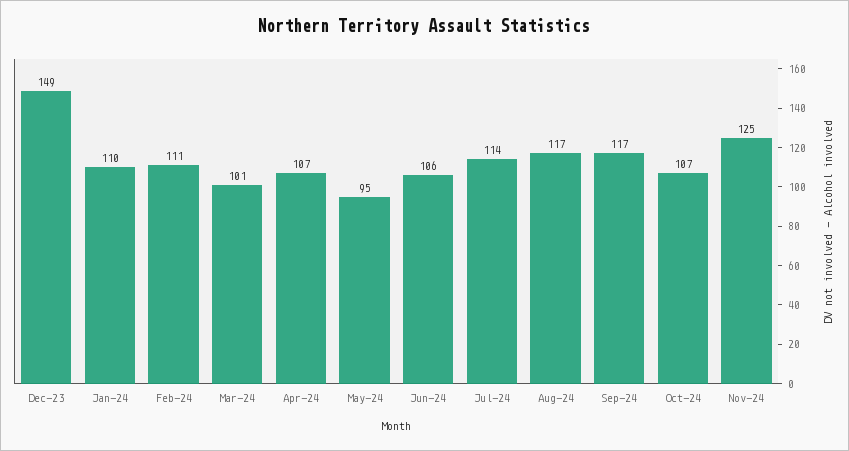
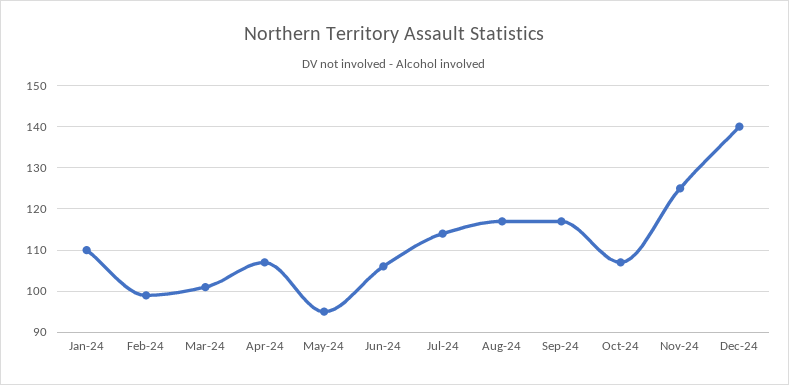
Dec-23: 149 -> none
Feb-24: 111 -> 100
Dec-24: none -> 140

